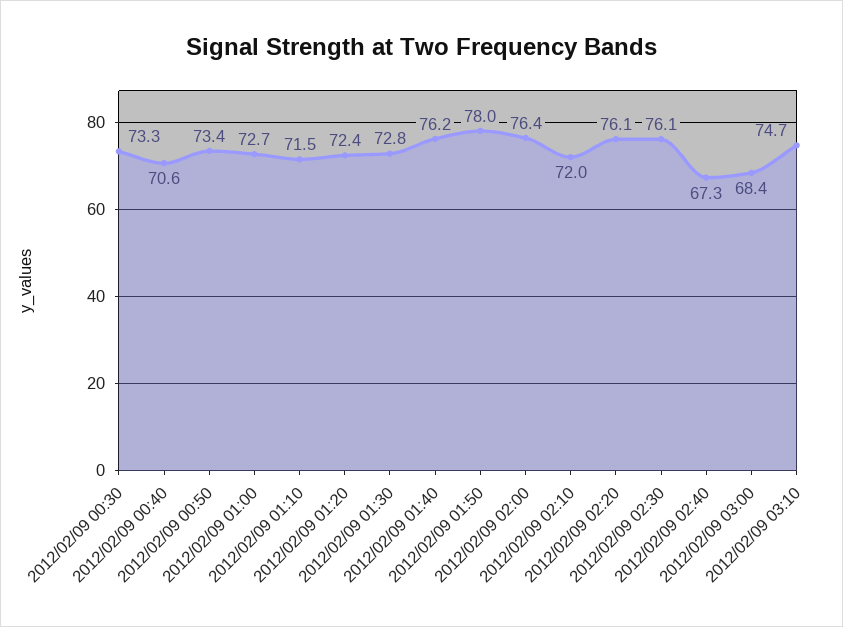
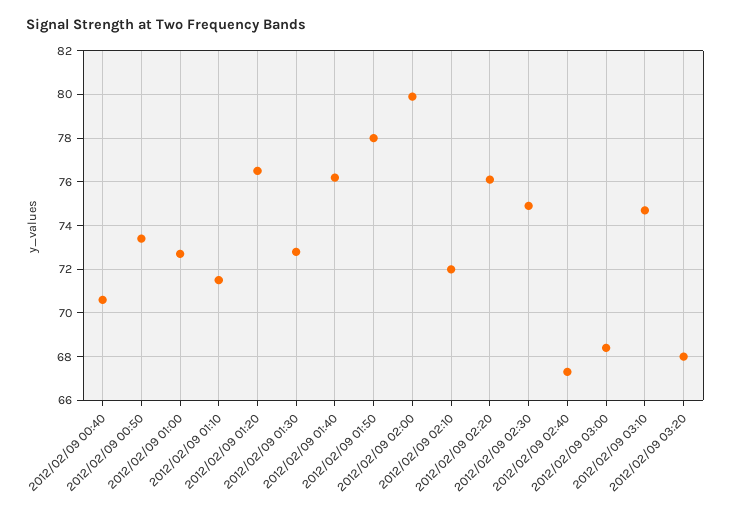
2012/02/09 00:30: 73.3 -> none
2012/02/09 01:20: 72.4 -> 76.5
2012/02/09 02:00: 76.4 -> 80
2012/02/09 02:30: 76.1 -> 75
2012/02/09 03:20: none -> 68

